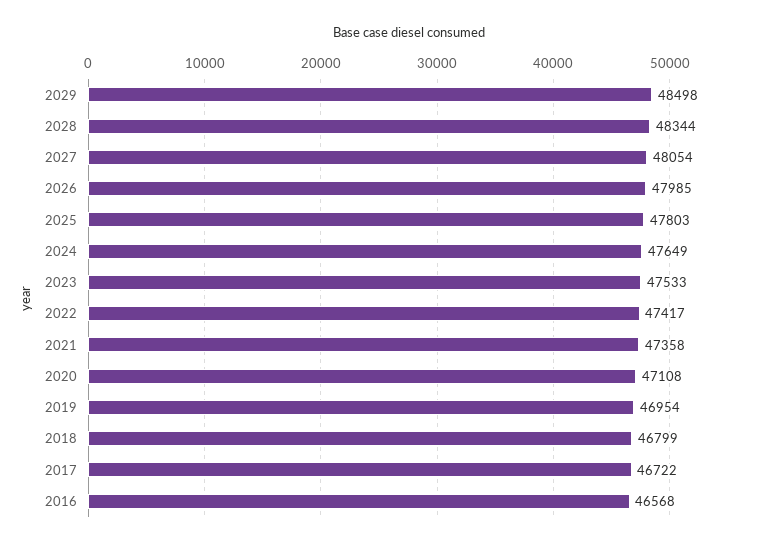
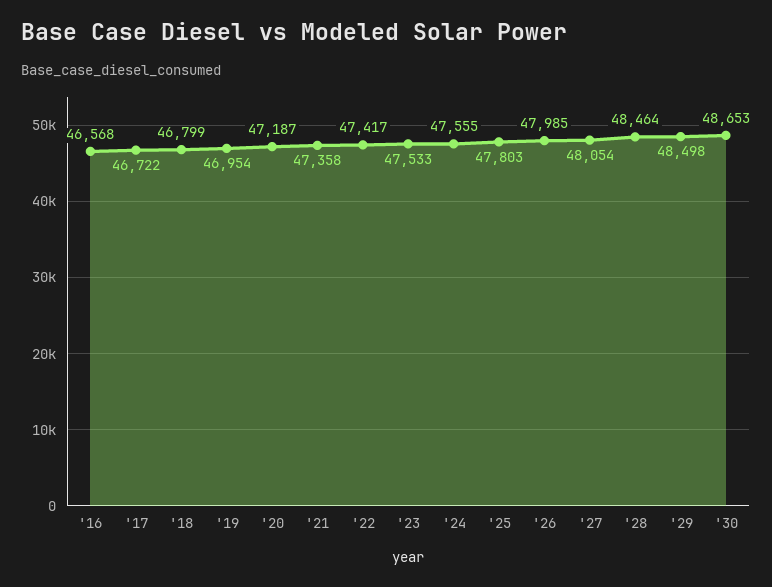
2028: 48344 -> 48464
2024: 47649 -> 47555
2020: 47108 -> 47187
'30: none -> 48653

